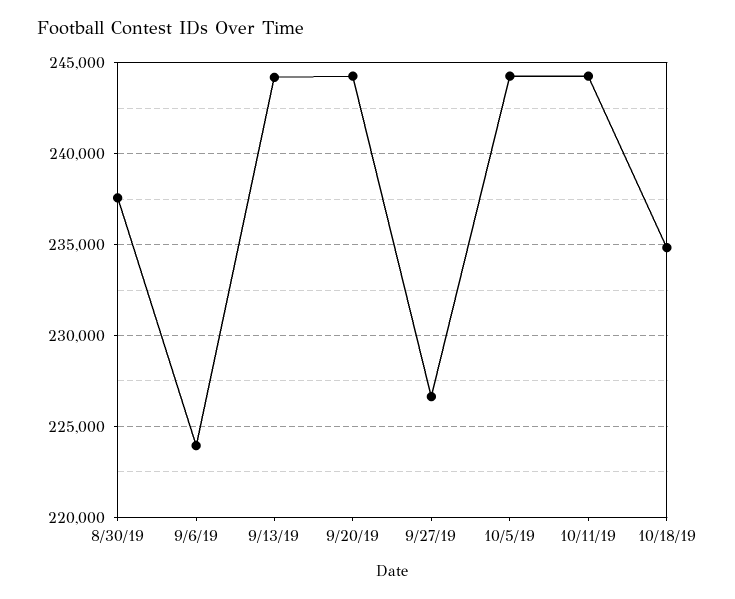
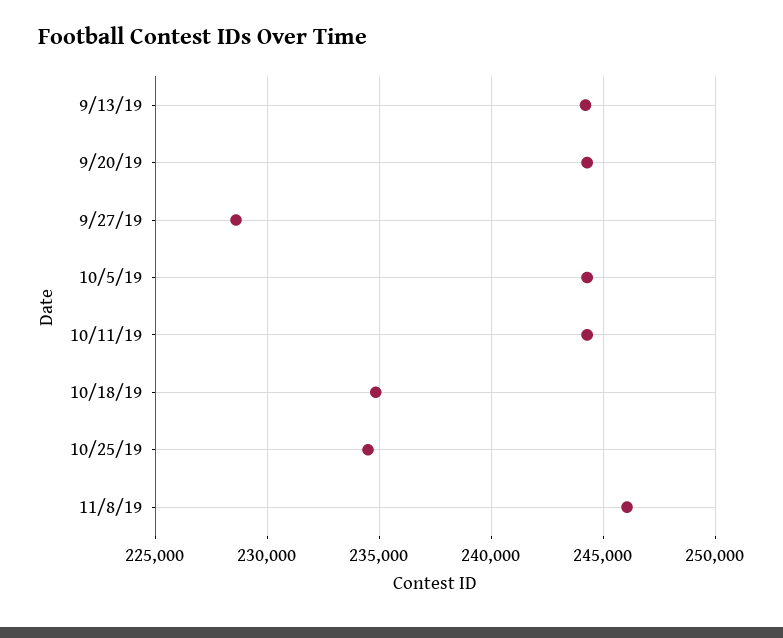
8/30/19: 237500 -> none
9/6/19: 224000 -> none
9/27/19: 226500 -> 228500
10/25/19: none -> 234500
11/8/19: none -> 246000

